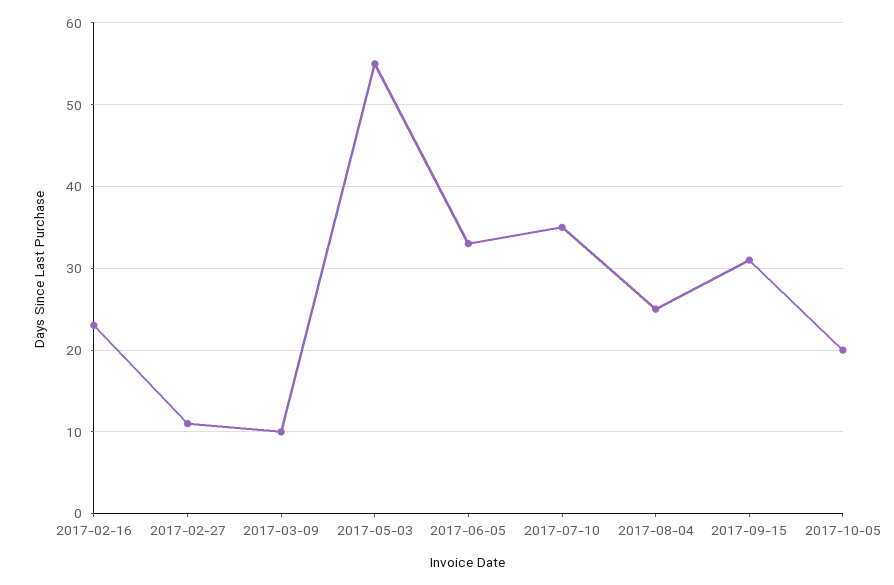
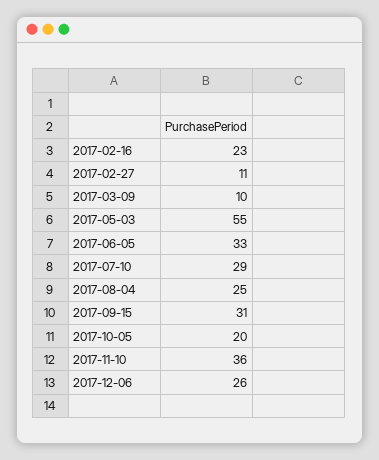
2017-07-10: 35 -> 29
2017-11-10: none -> 36
2017-12-06: none -> 26

